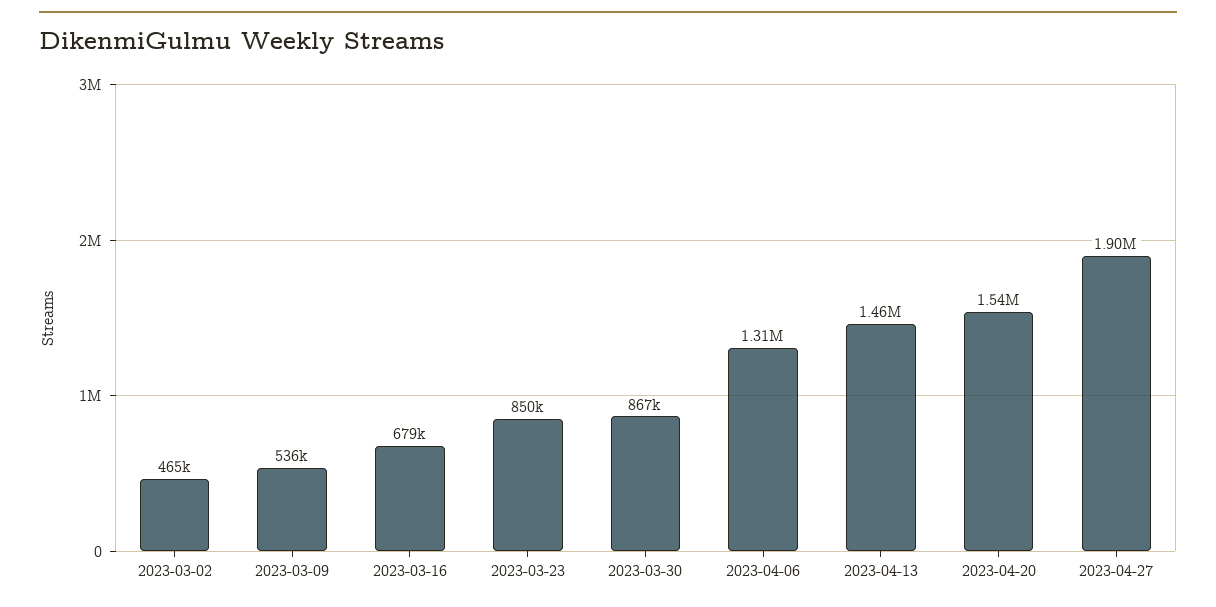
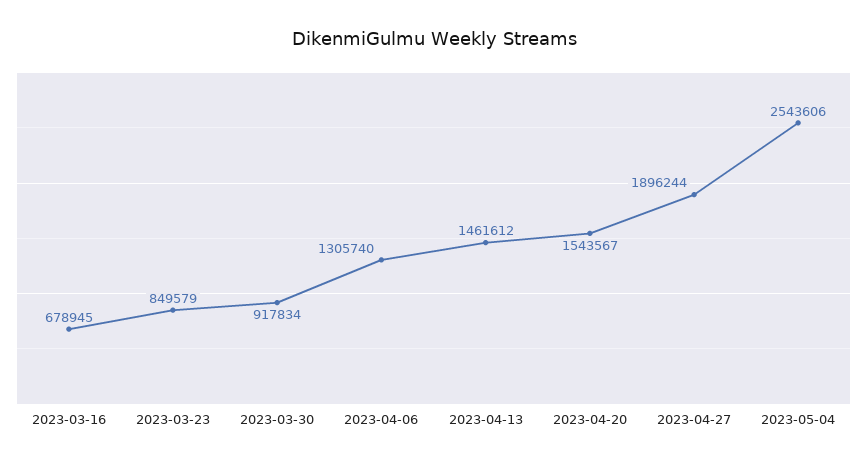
2023-03-02: 465000 -> none
2023-03-09: 536000 -> none
2023-03-30: 867000 -> 917834
2023-05-04: none -> 2543606

